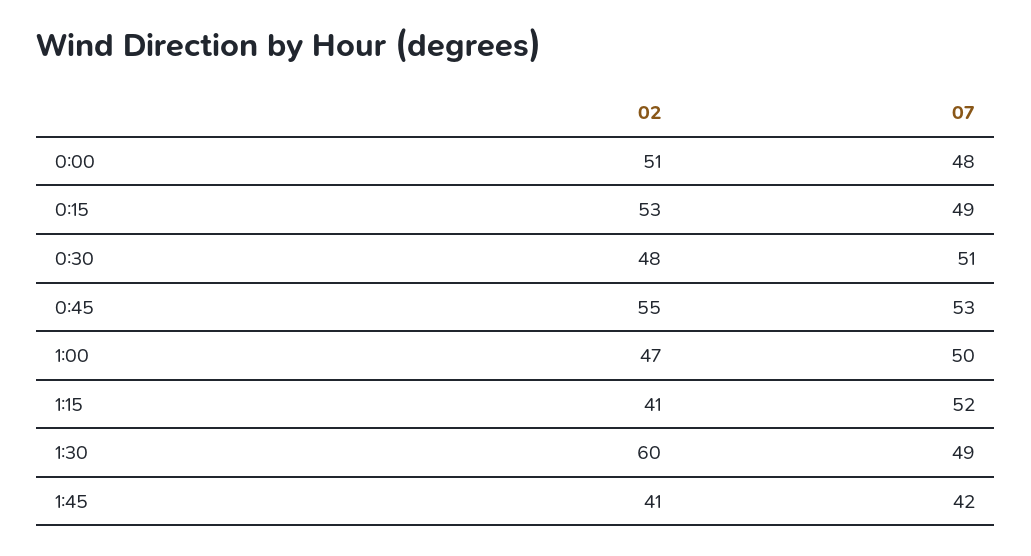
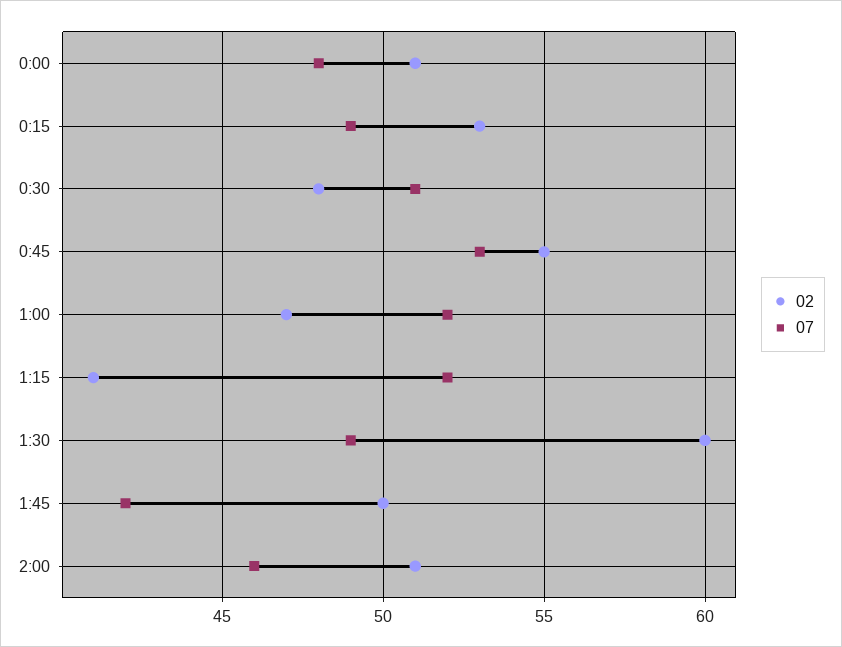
07, 1:00: 50 -> 52
02, 1:45: 41 -> 50
02, 2:00: none -> 51
07, 2:00: none -> 46

